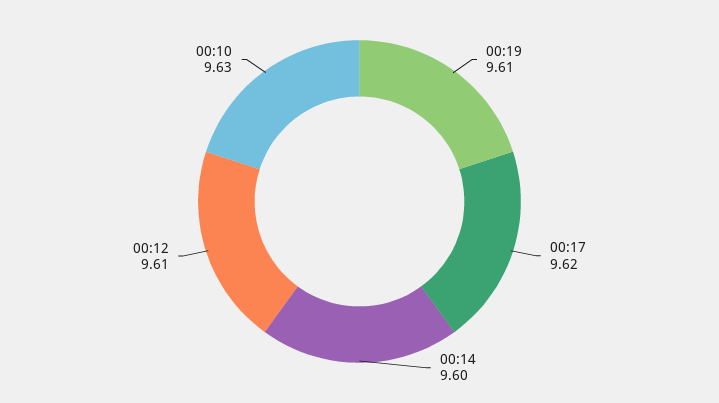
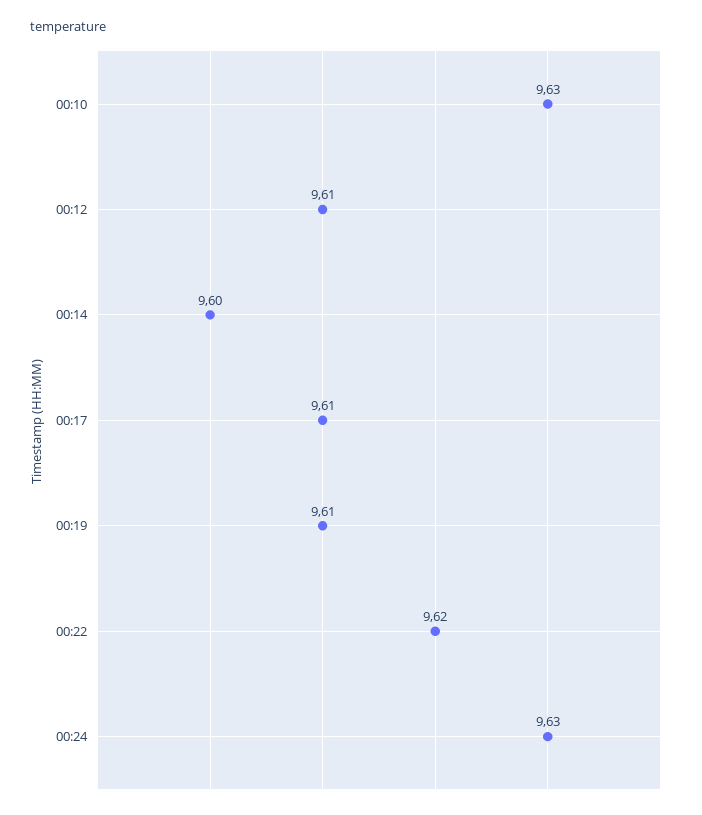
00:17: 9.62 -> 9.61
00:22: none -> 9.62
00:24: none -> 9.63

